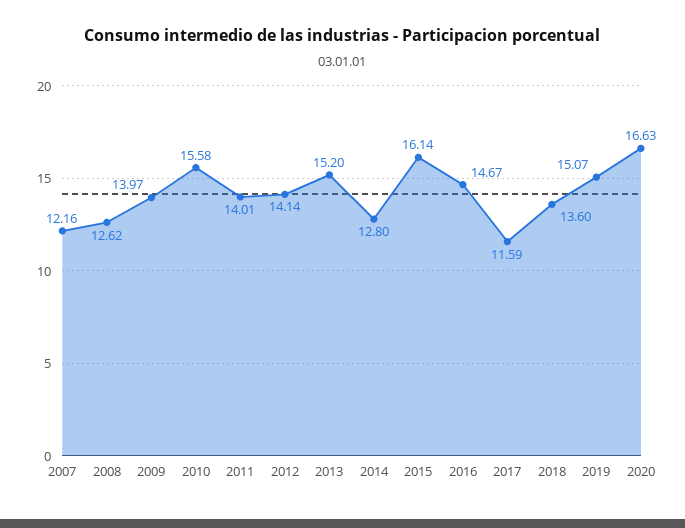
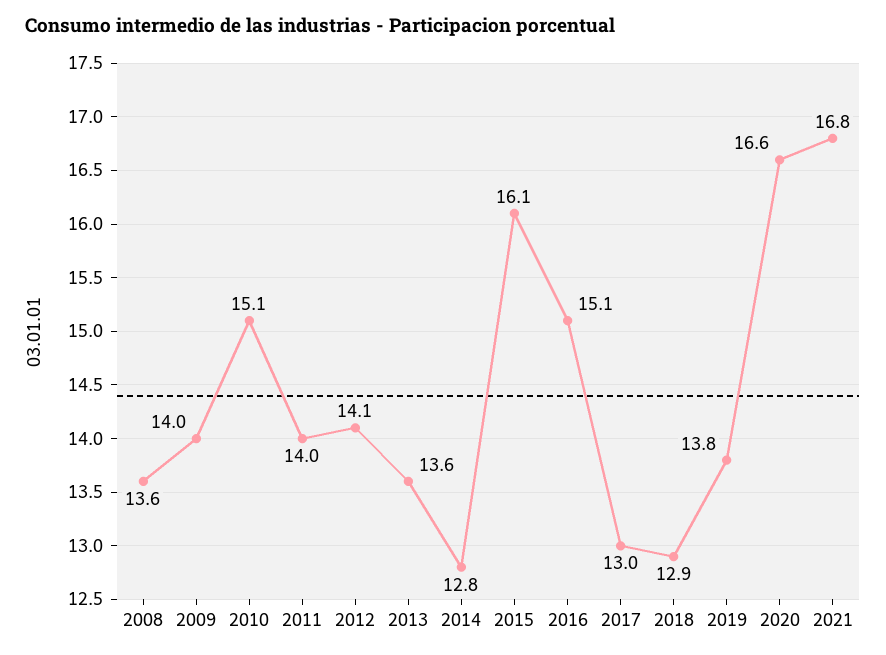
2007: 12.16 -> none
2008: 12.62 -> 13.6
2010: 15.58 -> 15.1
2013: 15.2 -> 13.6
2016: 14.67 -> 15.1
2017: 11.59 -> 13
2018: 13.6 -> 12.9
2019: 15.07 -> 13.8
2021: none -> 16.8

